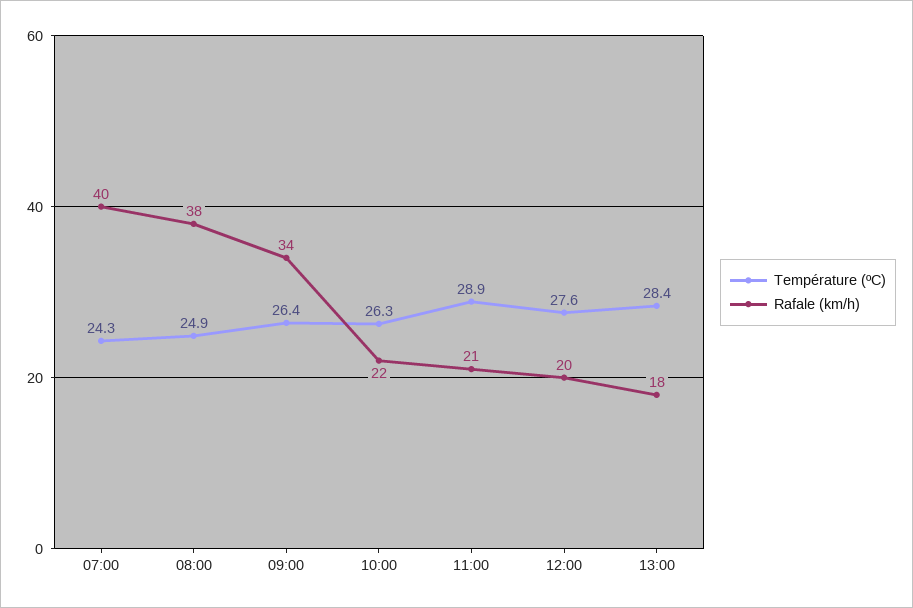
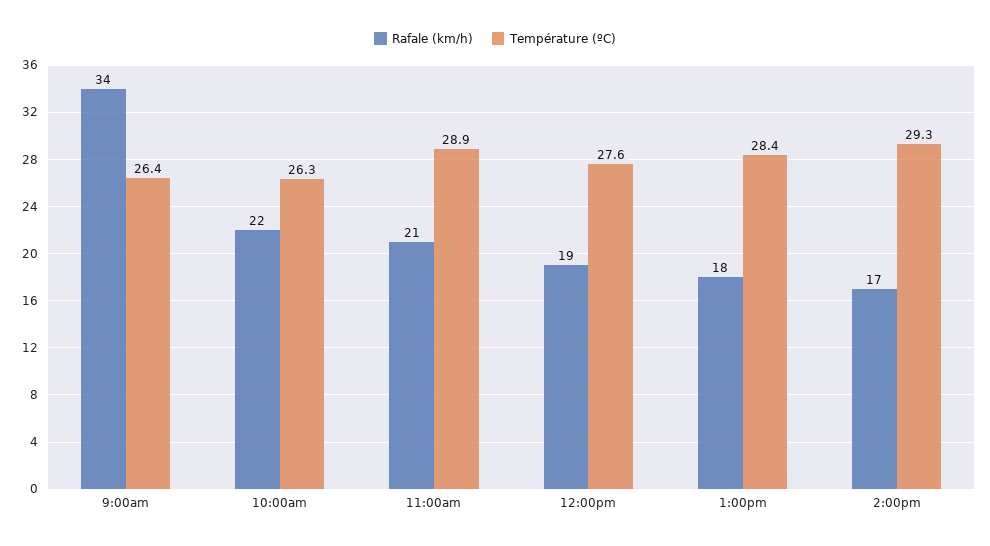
Température (ºC), 07:00: 24.3 -> none
Rafale (km/h), 07:00: 40 -> none
Température (ºC), 08:00: 24.9 -> none
Rafale (km/h), 08:00: 38 -> none
Rafale (km/h), 12:00: 20 -> 19
Rafale (km/h), 2:00pm: none -> 17
Température (ºC), 2:00pm: none -> 29.3

